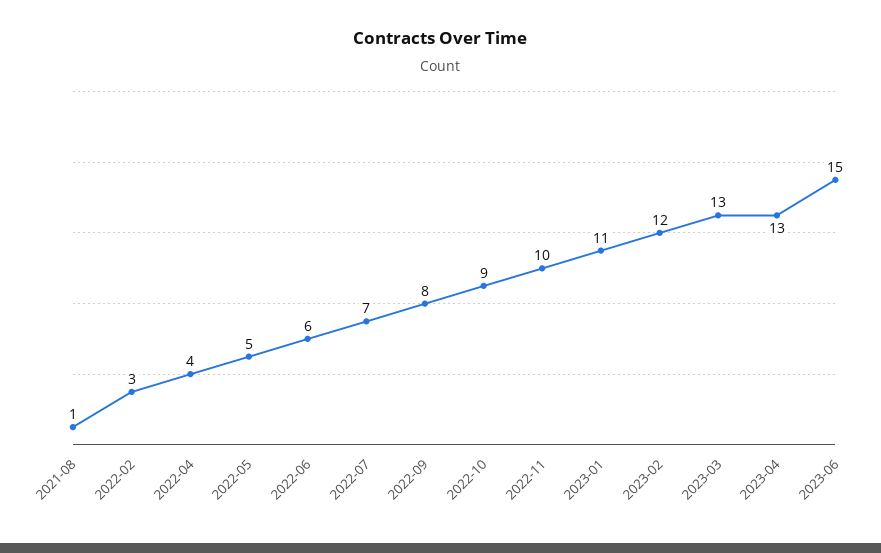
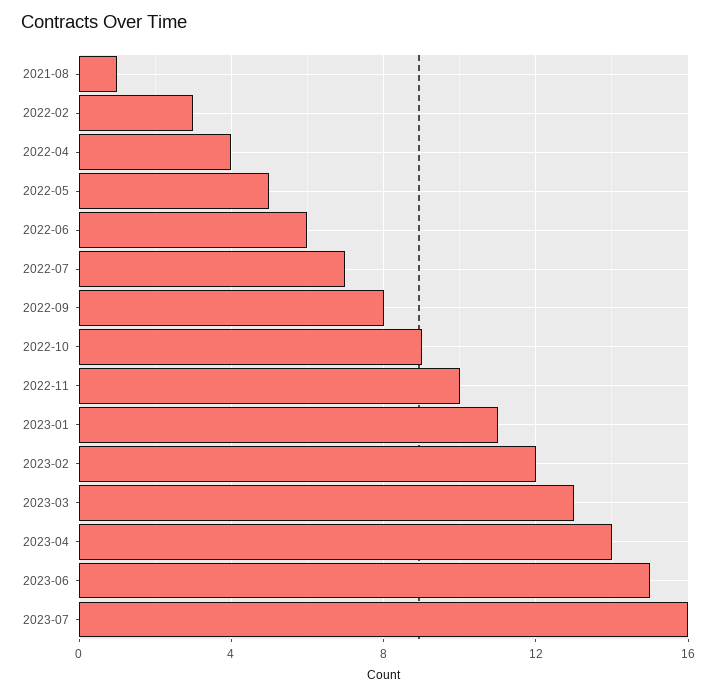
2023-04: 13 -> 14
2023-07: none -> 16

